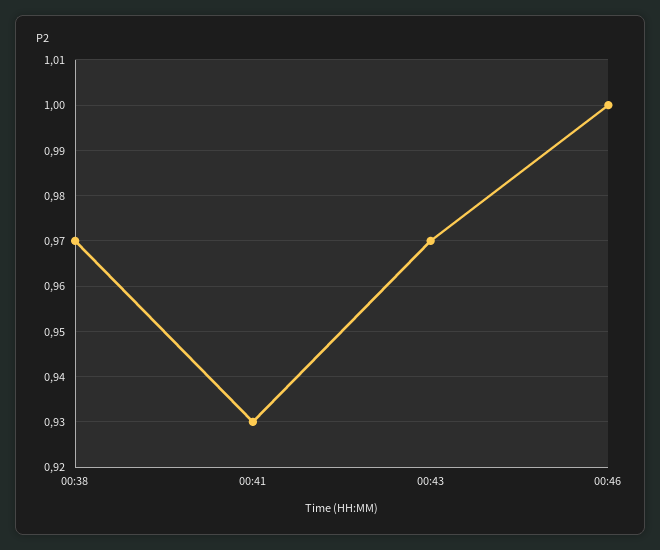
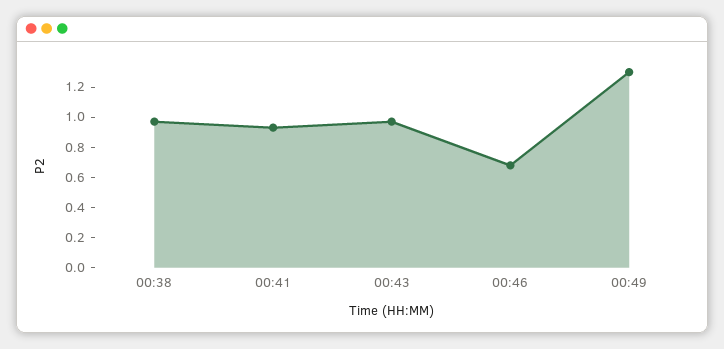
00:46: 1 -> 0.7
00:49: none -> 1.3

